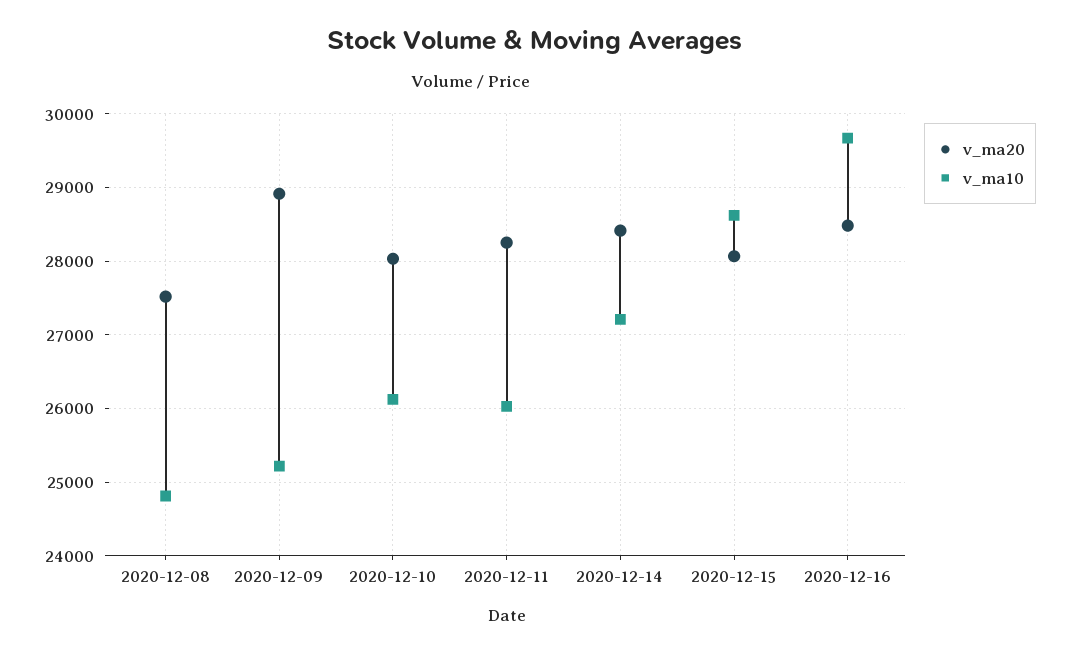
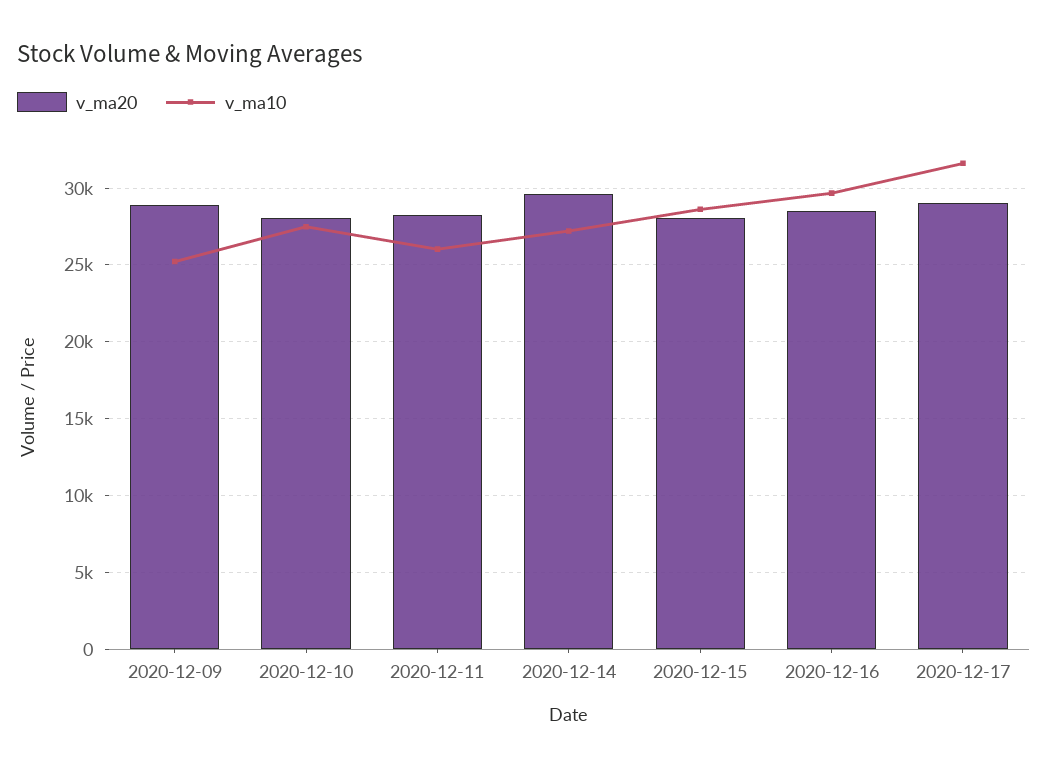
v_ma20, 2020-12-08: 27500 -> none
v_ma10, 2020-12-08: 24800 -> none
v_ma10, 2020-12-10: 26100 -> 27500
v_ma20, 2020-12-14: 28400 -> 29500
v_ma20, 2020-12-17: none -> 29000
v_ma10, 2020-12-17: none -> 31500

